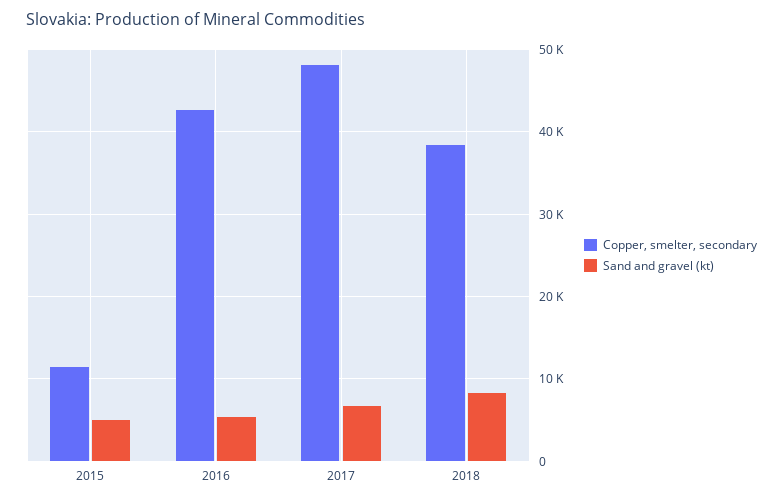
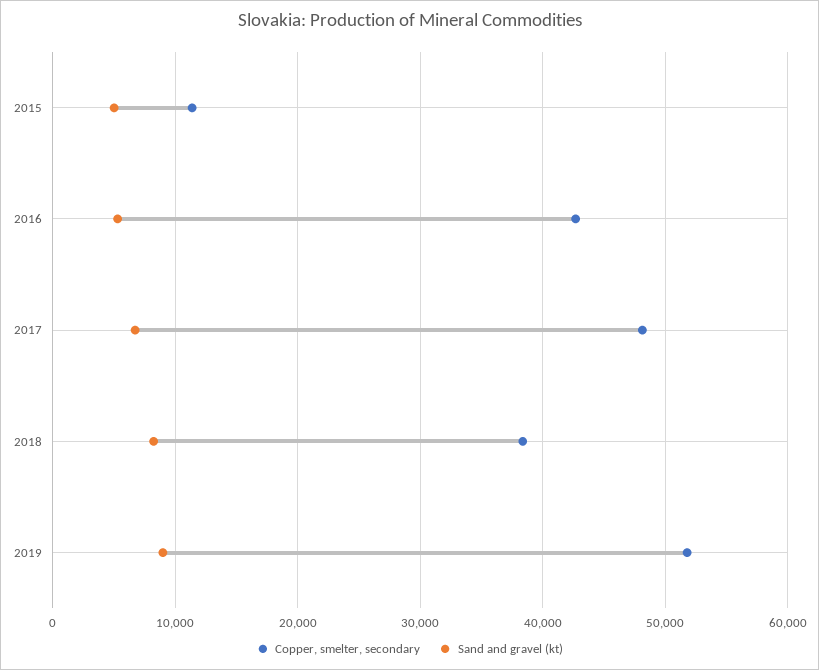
Copper, smelter, secondary, 2019: none -> 52000
Sand and gravel (kt), 2019: none -> 9000

